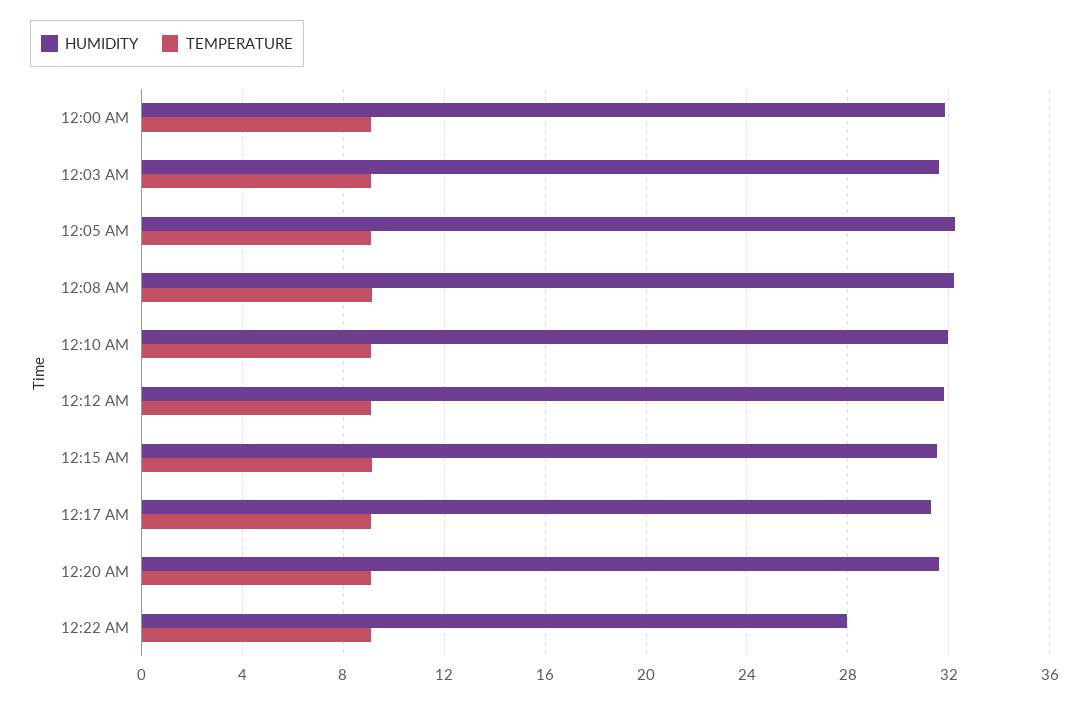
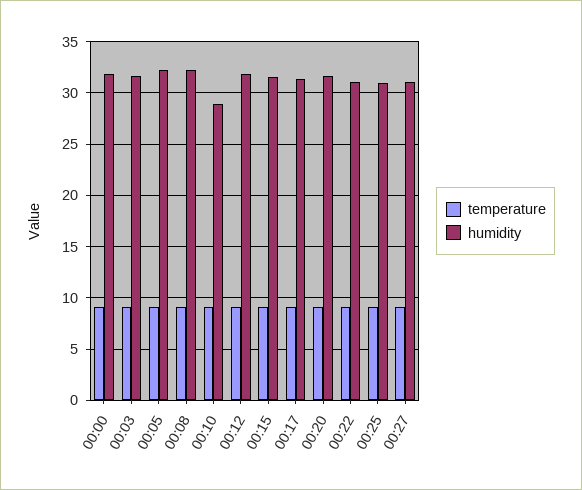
HUMIDITY, 12:10 AM: 32 -> 29
HUMIDITY, 12:22 AM: 28 -> 31
TEMPERATURE, 00:25: none -> 9
HUMIDITY, 00:25: none -> 31
TEMPERATURE, 00:27: none -> 9
HUMIDITY, 00:27: none -> 31

